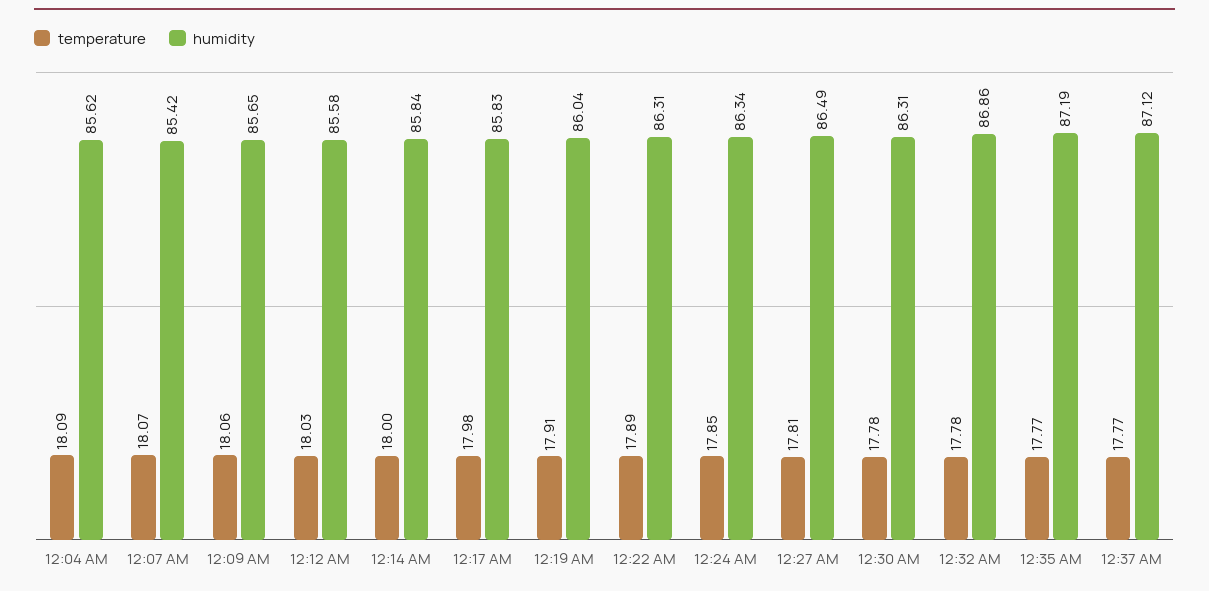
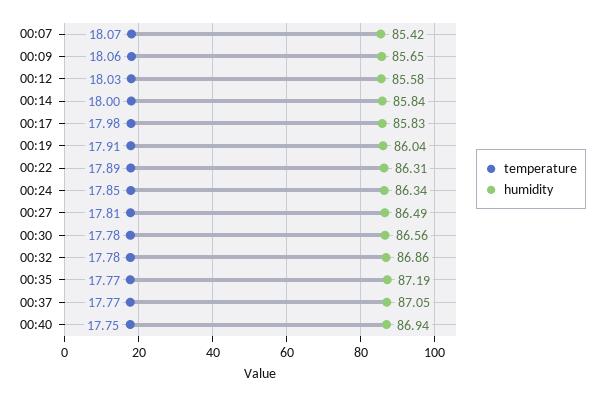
temperature, 12:04 AM: 18.09 -> none
humidity, 12:04 AM: 85.62 -> none
humidity, 12:30 AM: 86.31 -> 86.56
humidity, 12:37 AM: 87.12 -> 87.05
temperature, 00:40: none -> 17.75
humidity, 00:40: none -> 86.94

